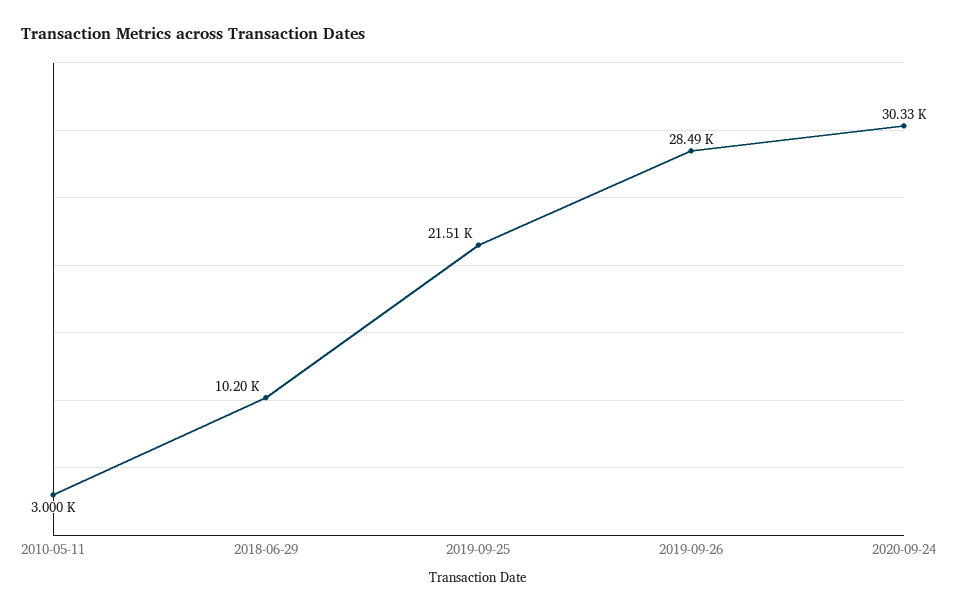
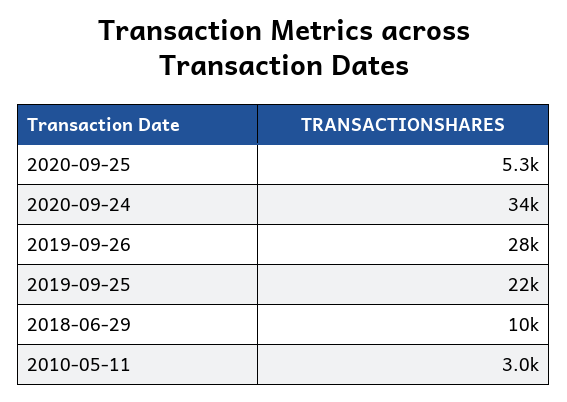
2020-09-24: 30330 -> 34000
2020-09-25: none -> 5300

